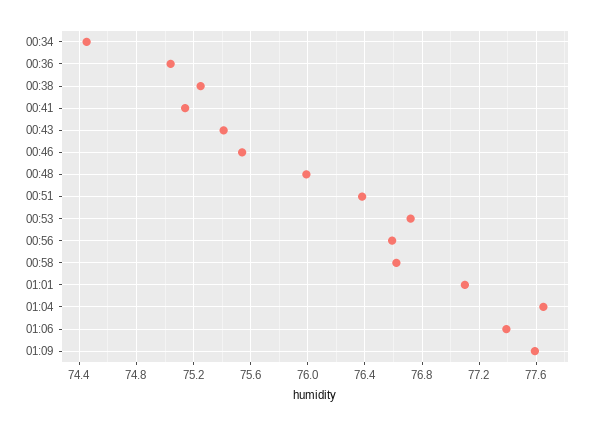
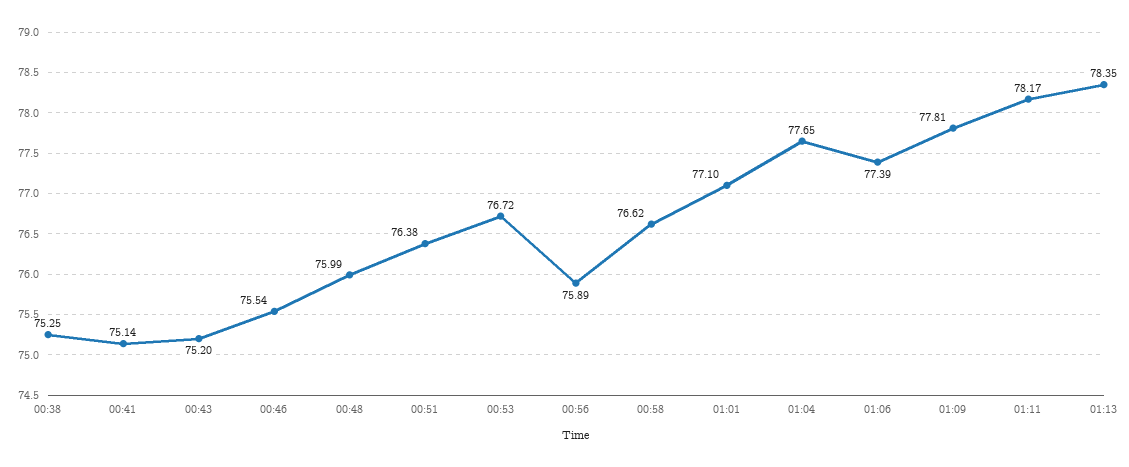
00:34: 74.45 -> none
00:36: 75.05 -> none
00:43: 75.4 -> 75.2
00:56: 76.6 -> 75.89
01:09: 77.6 -> 77.81
01:11: none -> 78.17
01:13: none -> 78.35

